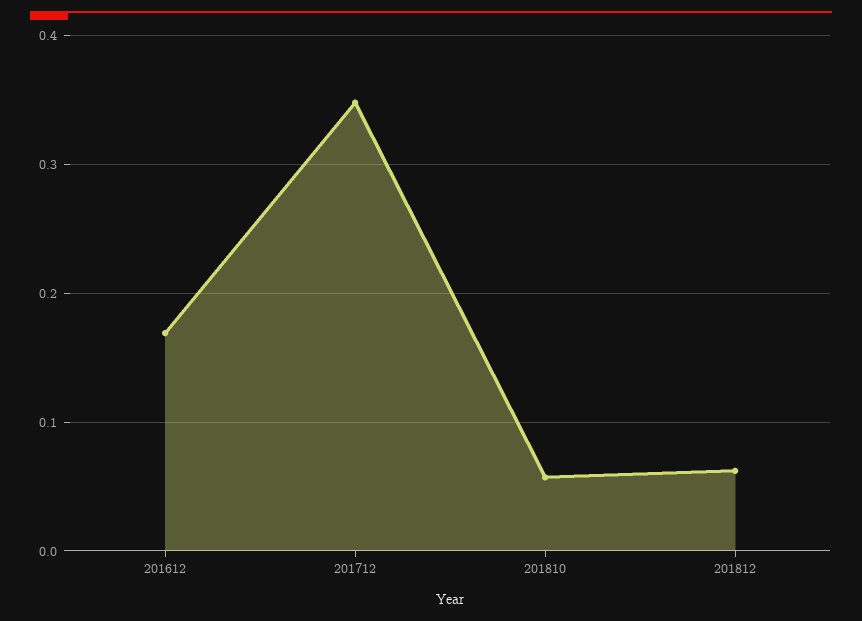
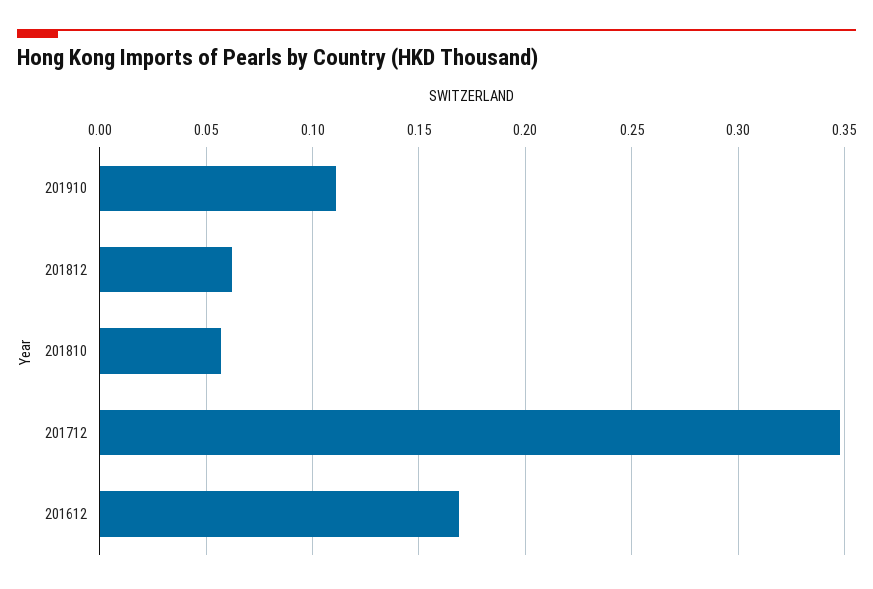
201910: none -> 0.11

